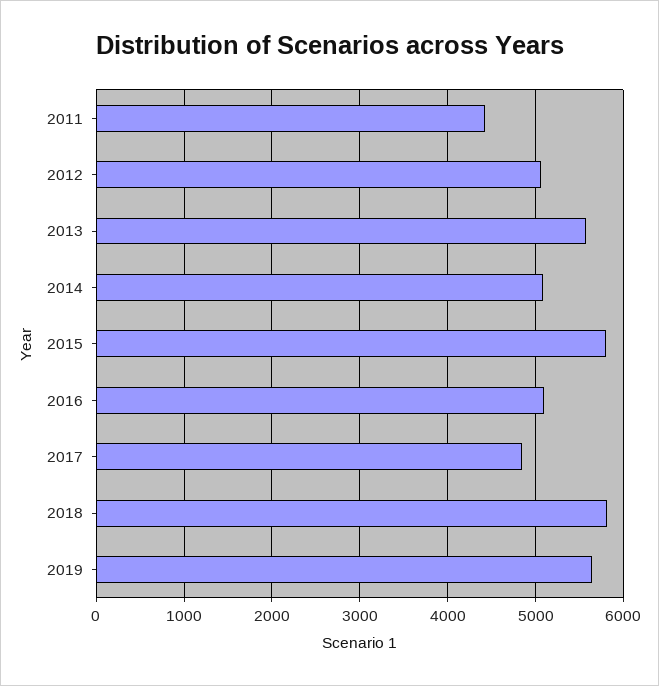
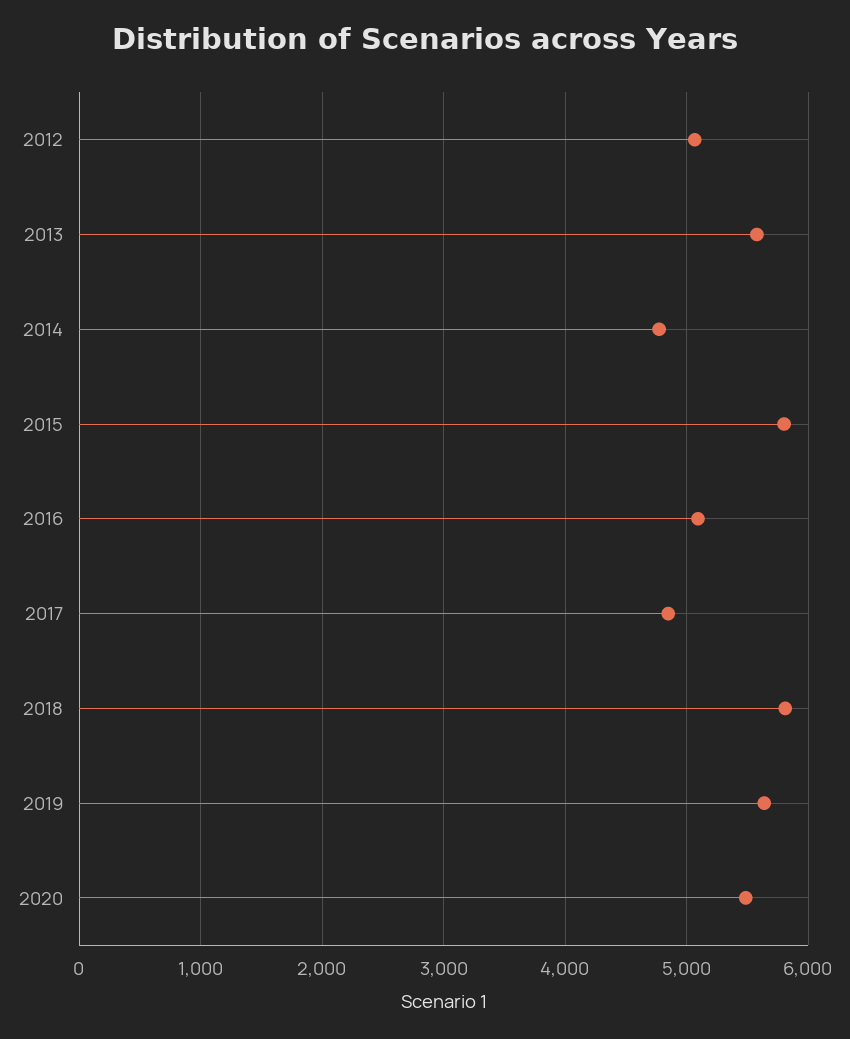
2011: 4400 -> none
2014: 5100 -> 4800
2020: none -> 5500

